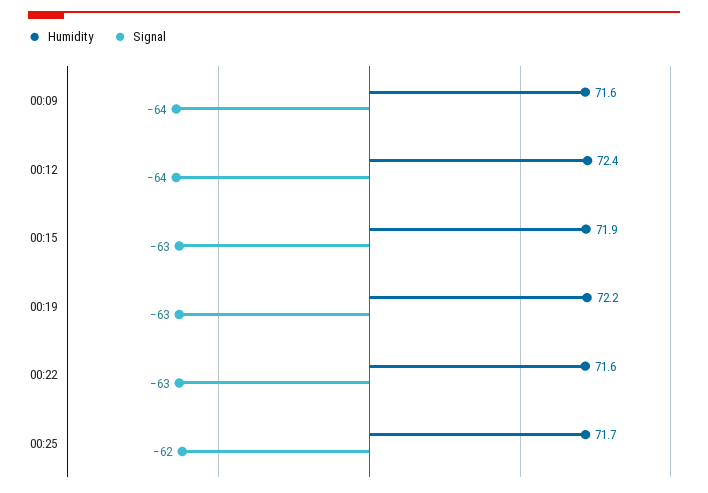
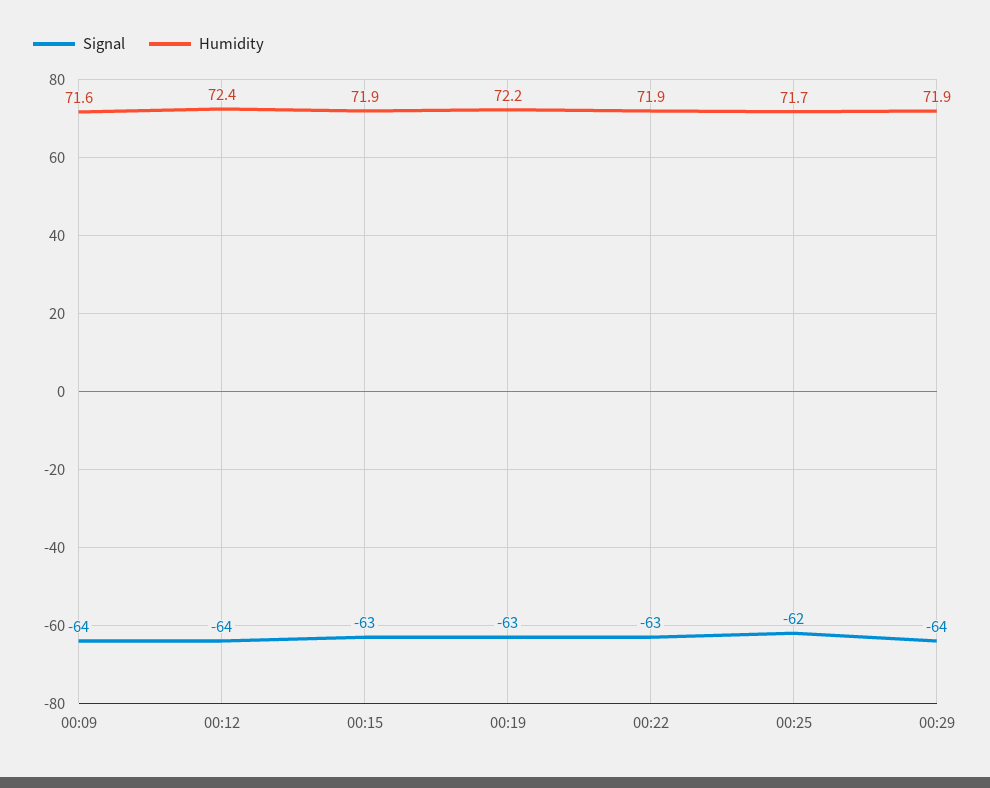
Humidity, 00:22: 71.6 -> 71.9
Signal, 00:29: none -> -64
Humidity, 00:29: none -> 71.9

